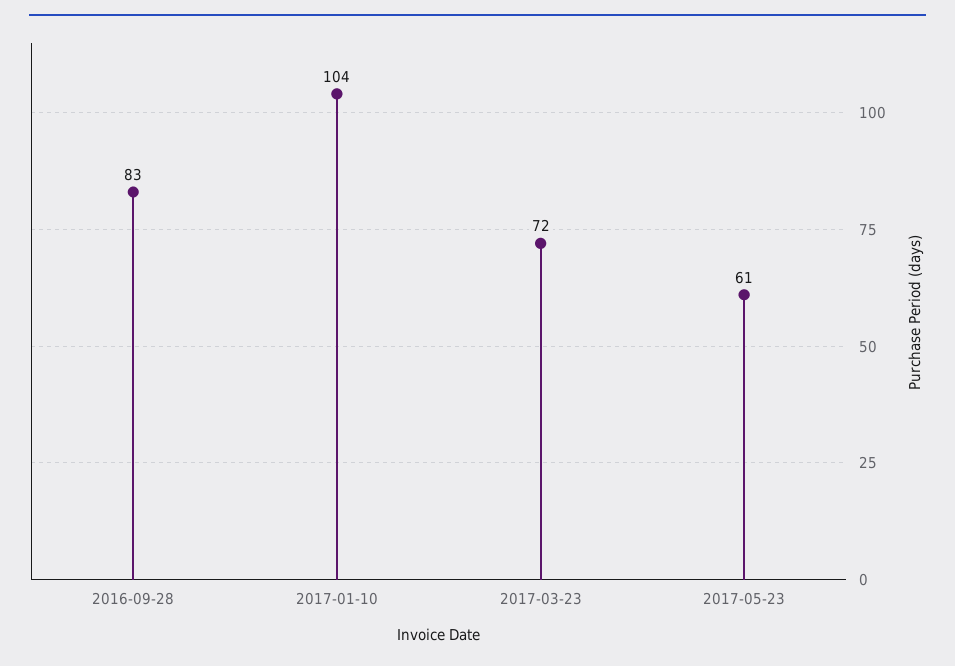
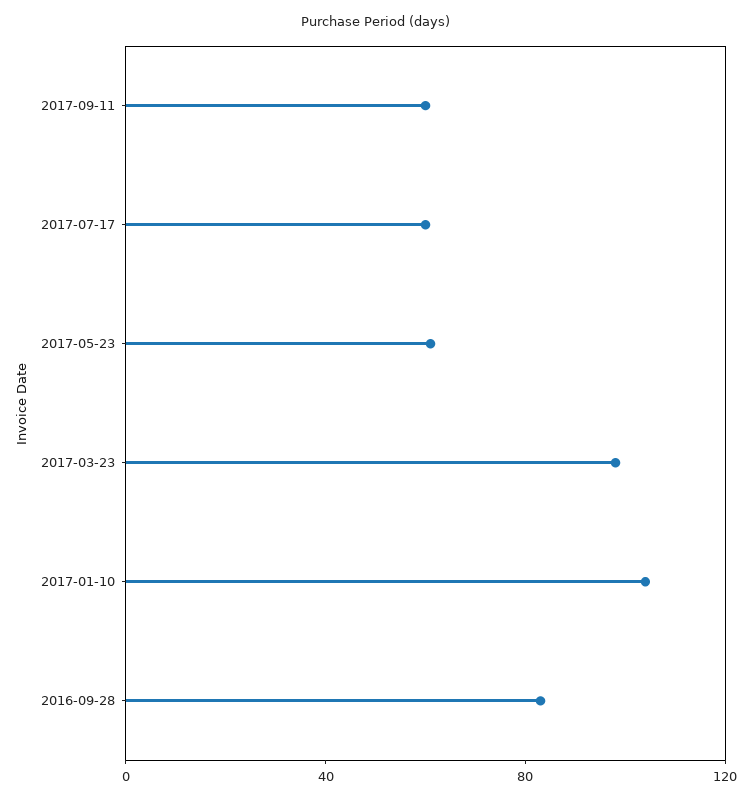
2017-03-23: 72 -> 100
2017-09-11: none -> 60
2017-07-17: none -> 60

